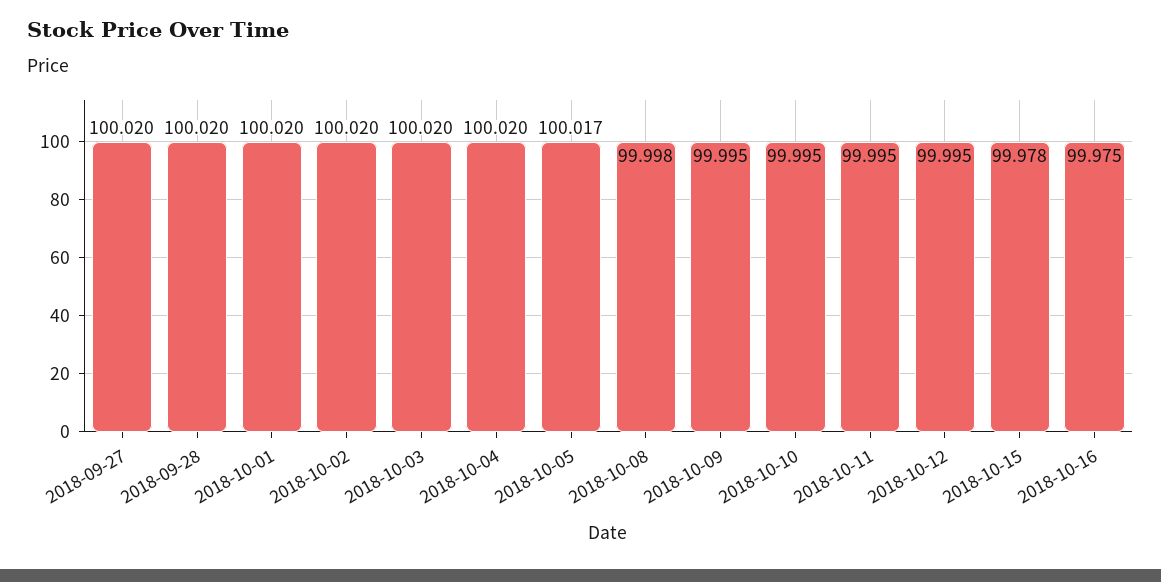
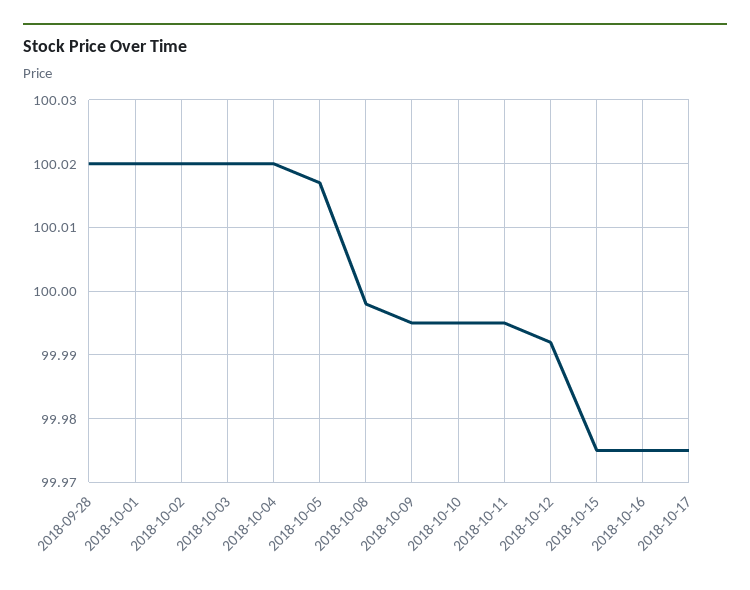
2018-09-27: 100.02 -> none
2018-10-12: 99.995 -> 99.992
2018-10-15: 99.978 -> 99.975
2018-10-17: none -> 99.975

